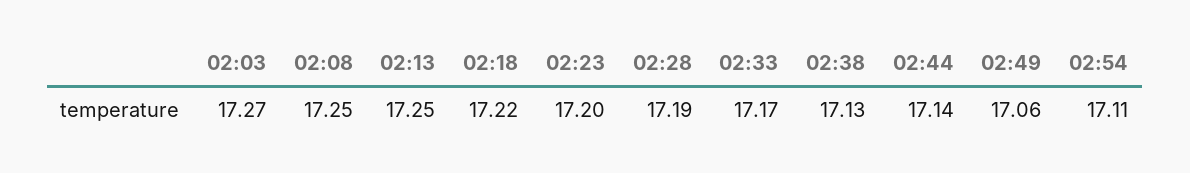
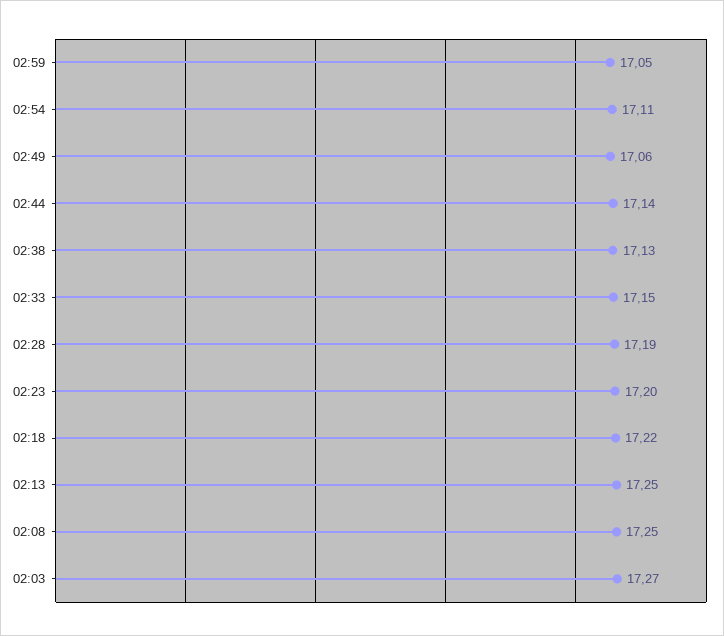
02:33: 17.17 -> 17.15
02:59: none -> 17.05

